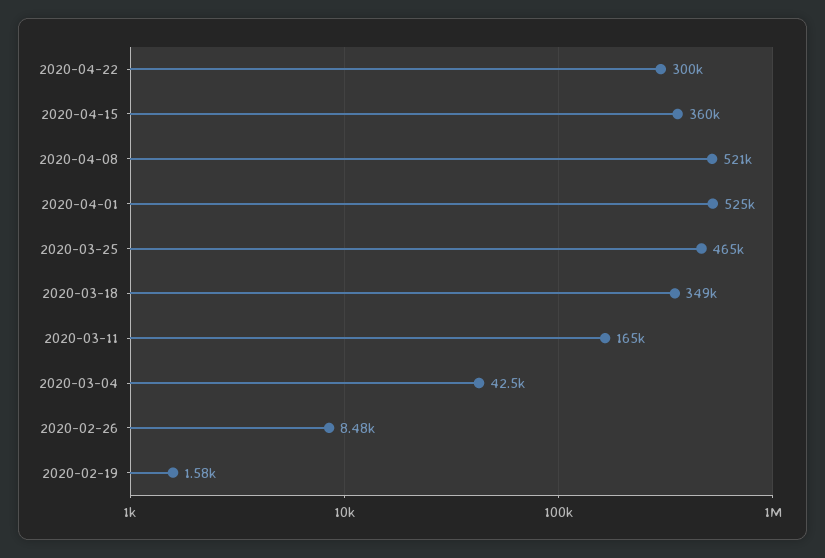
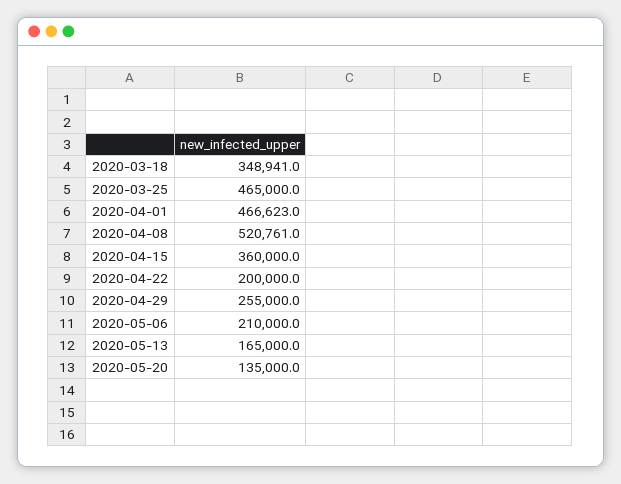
2020-04-22: 300000 -> 200000
2020-04-01: 525000 -> 466623
2020-03-11: 165000 -> none
2020-03-04: 42500 -> none
2020-02-26: 8480 -> none
2020-02-19: 1580 -> none
2020-04-29: none -> 255000
2020-05-06: none -> 210000
2020-05-13: none -> 165000
2020-05-20: none -> 135000

